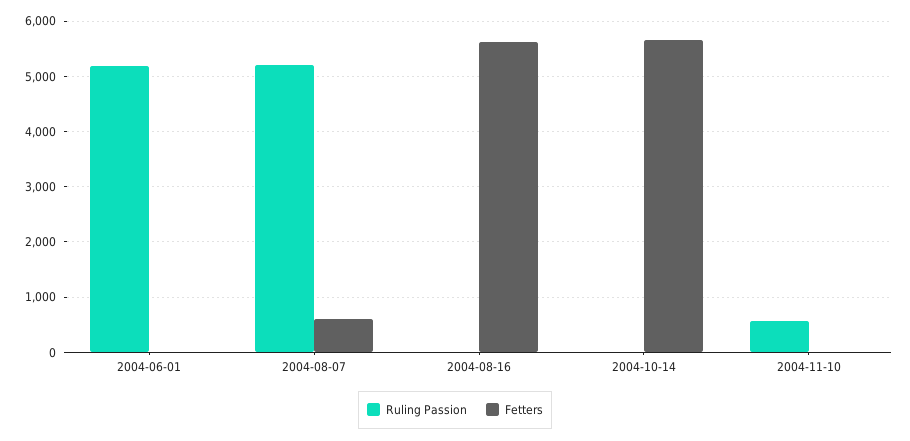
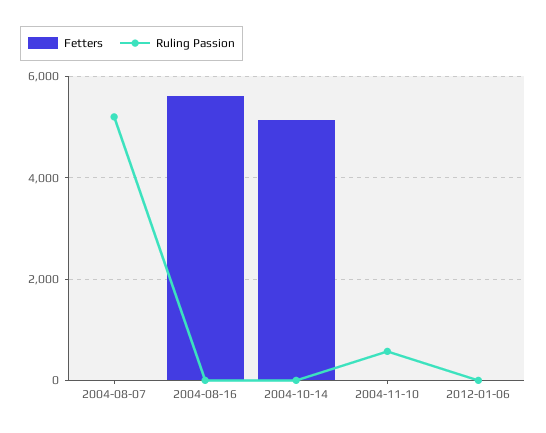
Ruling Passion, 2004-06-01: 5200 -> none
Fetters, 2004-06-01: 0 -> none
Fetters, 2004-08-07: 600 -> 0
Fetters, 2004-10-14: 5600 -> 5200
Fetters, 2012-01-06: none -> 0
Ruling Passion, 2012-01-06: none -> 0

